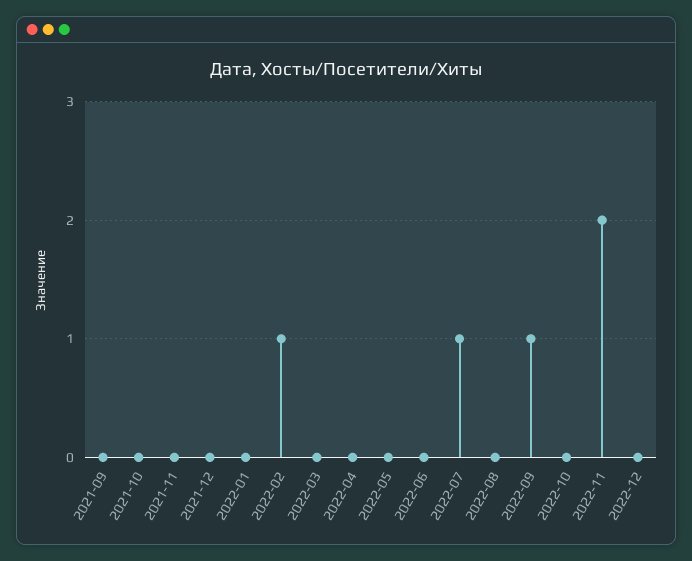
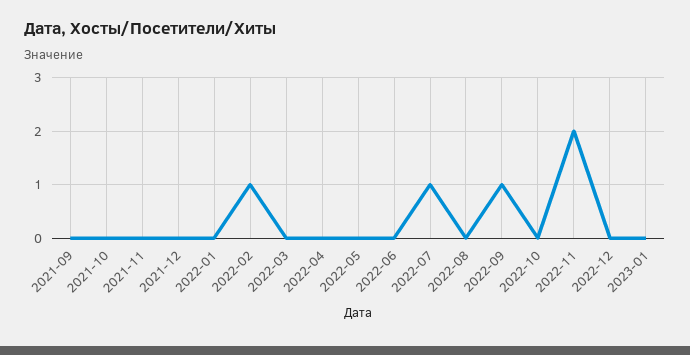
2023-01: none -> 0

